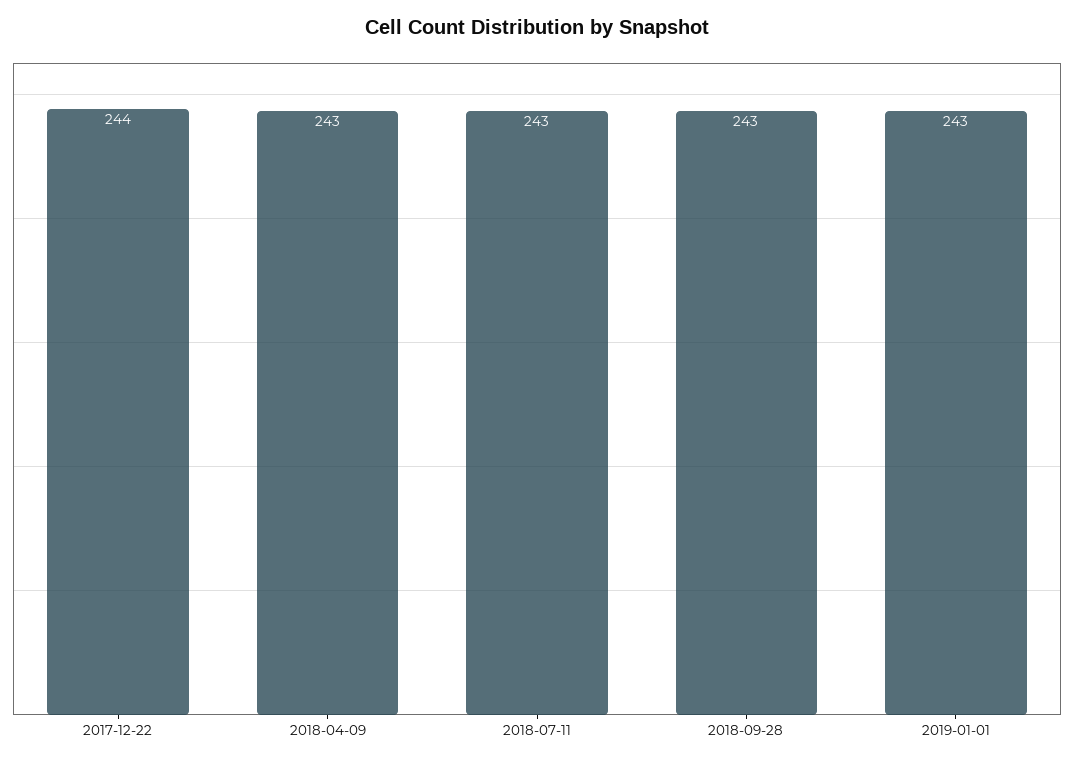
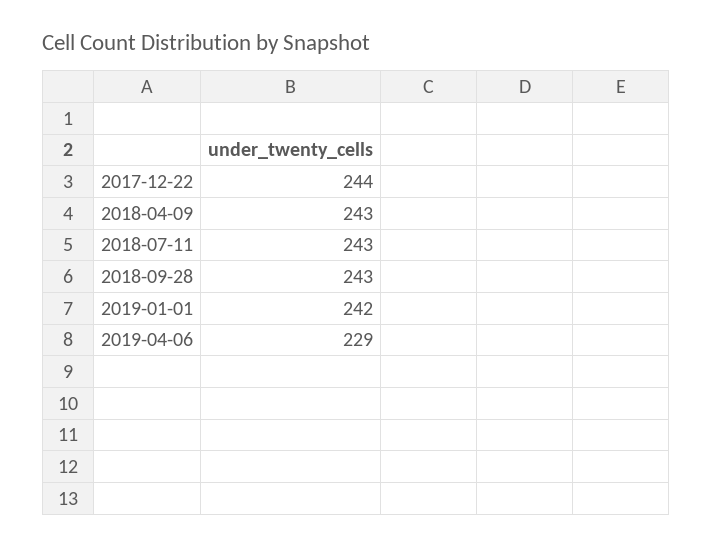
2019-01-01: 243 -> 242
2019-04-06: none -> 229

